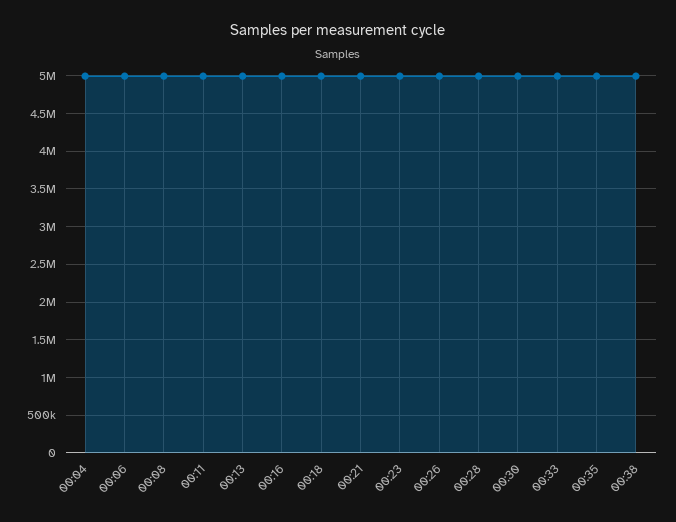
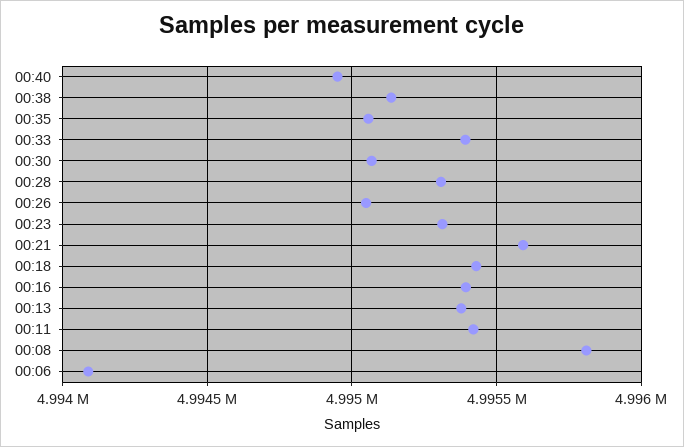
00:04: 5000000 -> none
00:40: none -> 4994950

